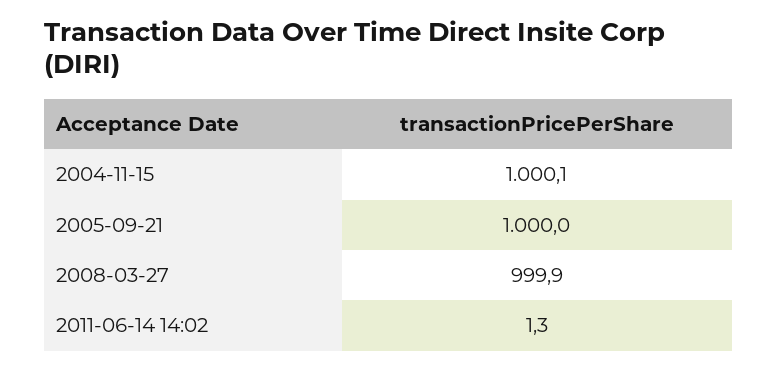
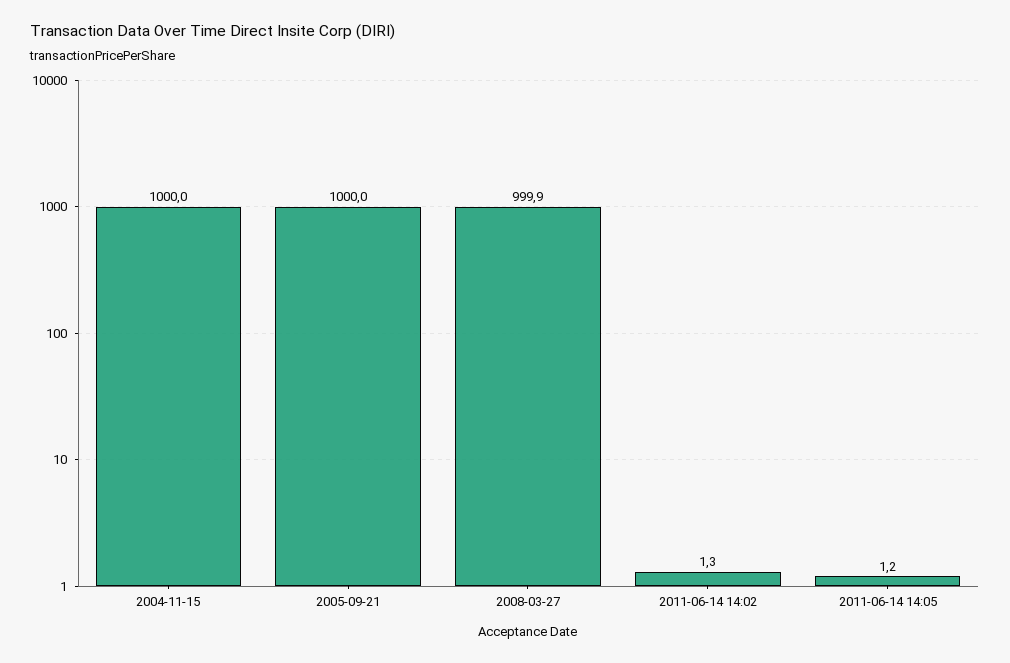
2004-11-15: 1000.1 -> 1000
2011-06-14 14:05: none -> 1.2

